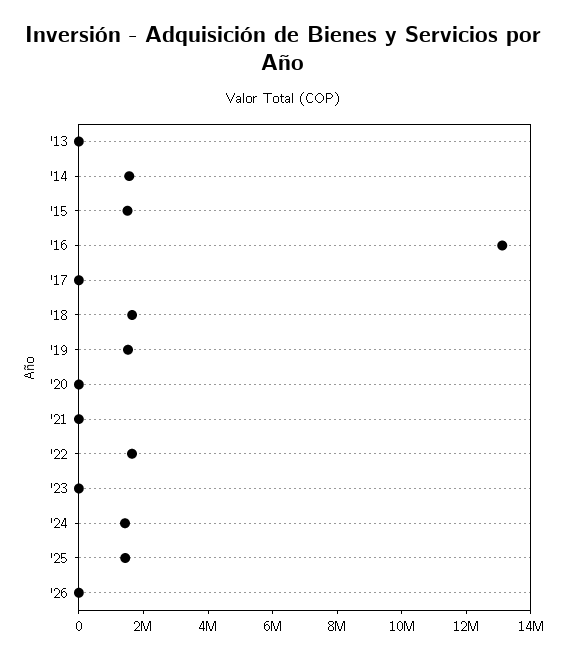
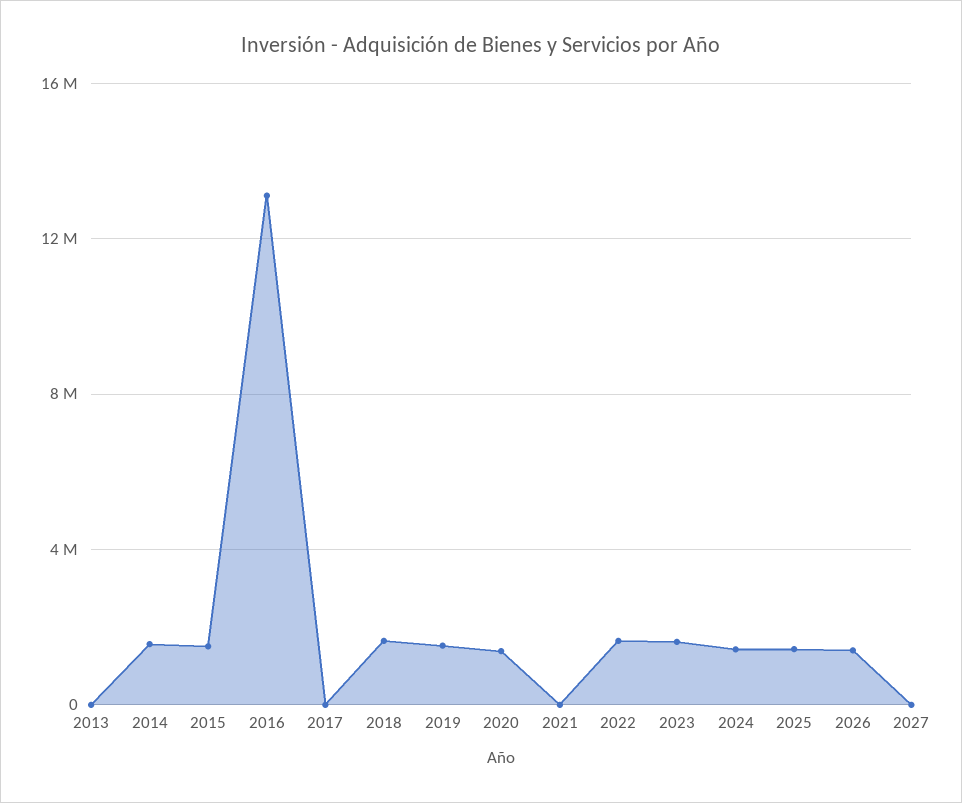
'20: 0 -> 1500000
'23: 0 -> 1500000
'26: 0 -> 1500000
2027: none -> 0

